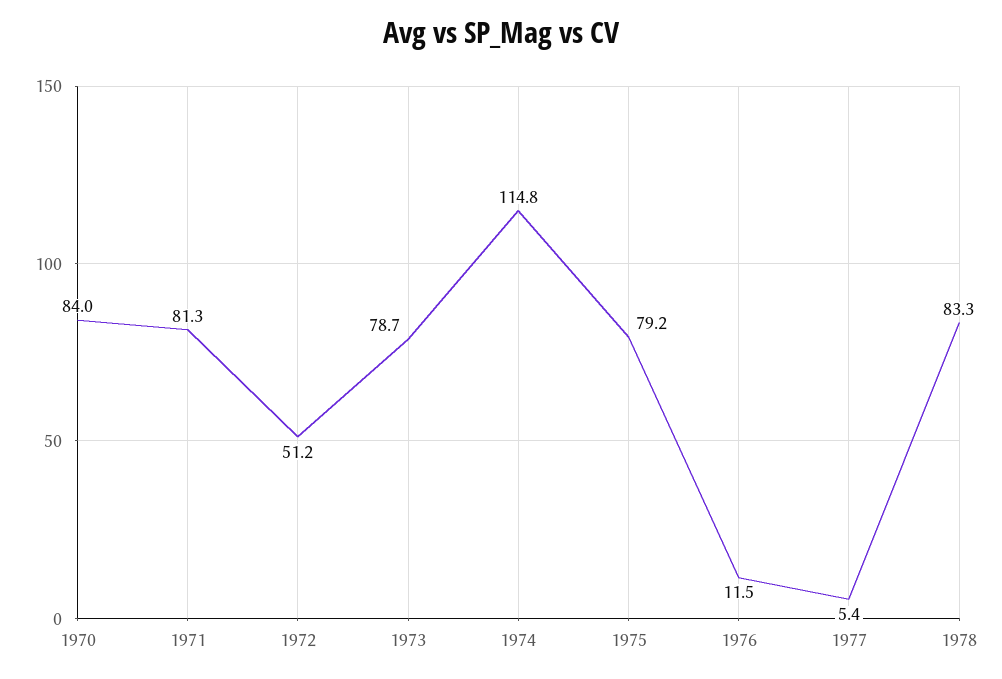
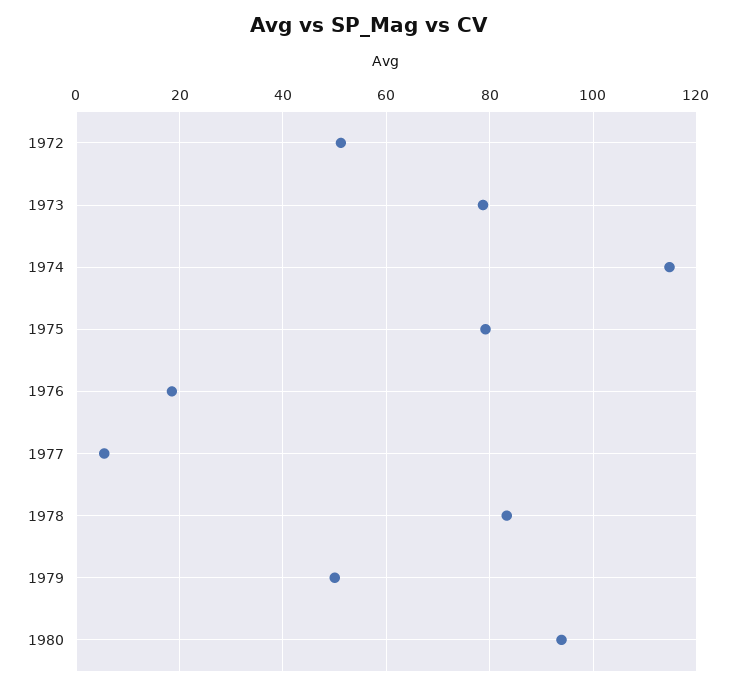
1970: 84 -> none
1971: 81.3 -> none
1976: 11.5 -> 18
1979: none -> 50
1980: none -> 94

